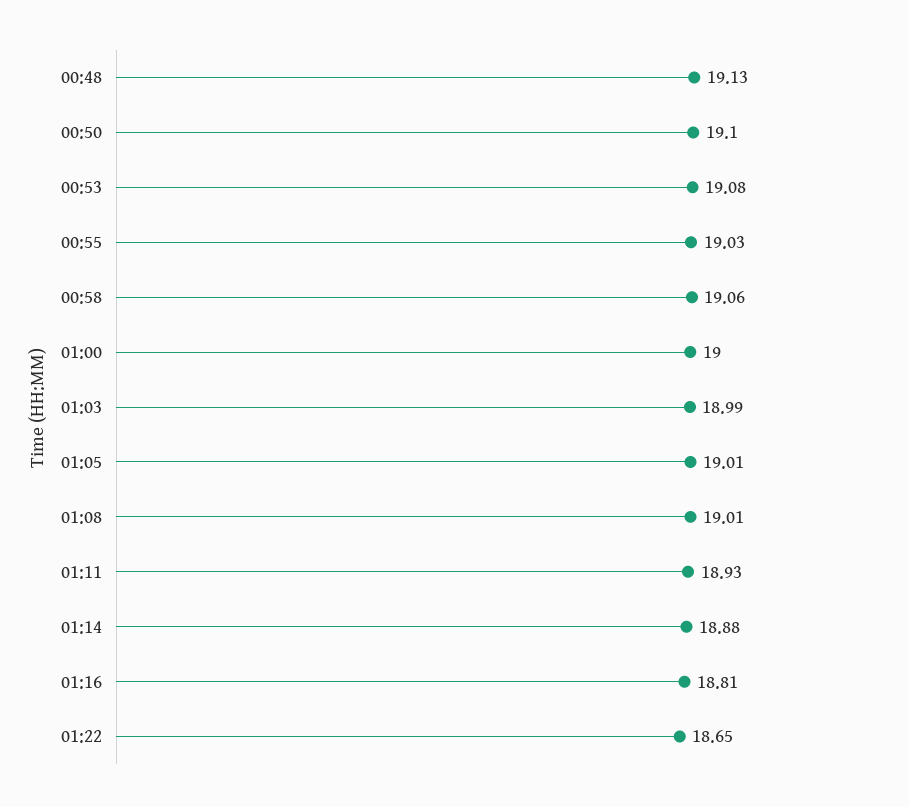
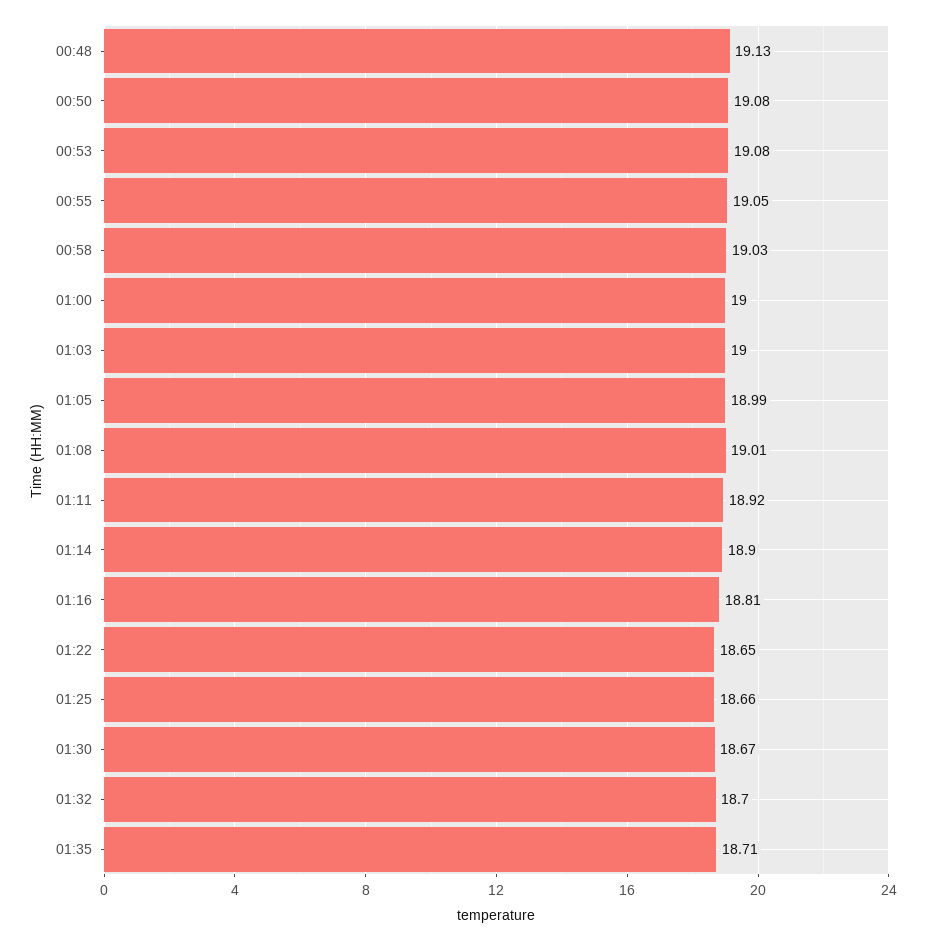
00:50: 19.1 -> 19.08
00:55: 19.03 -> 19.05
00:58: 19.06 -> 19.03
01:03: 18.99 -> 19
01:05: 19.01 -> 18.99
01:11: 18.93 -> 18.92
01:14: 18.88 -> 18.9
01:25: none -> 18.66
01:30: none -> 18.67
01:32: none -> 18.7
01:35: none -> 18.71

